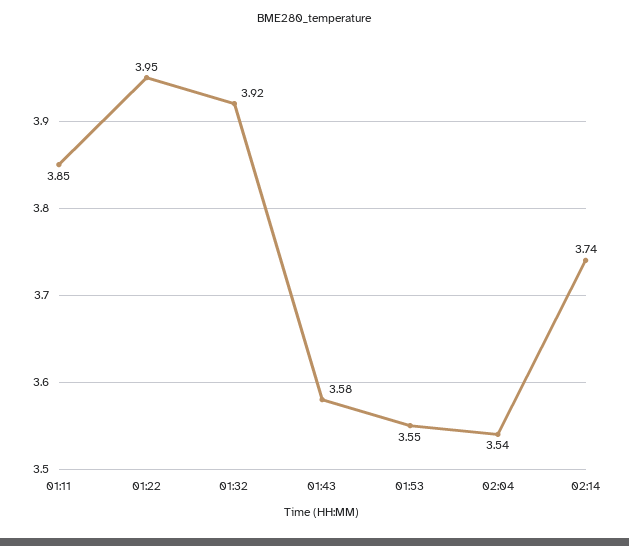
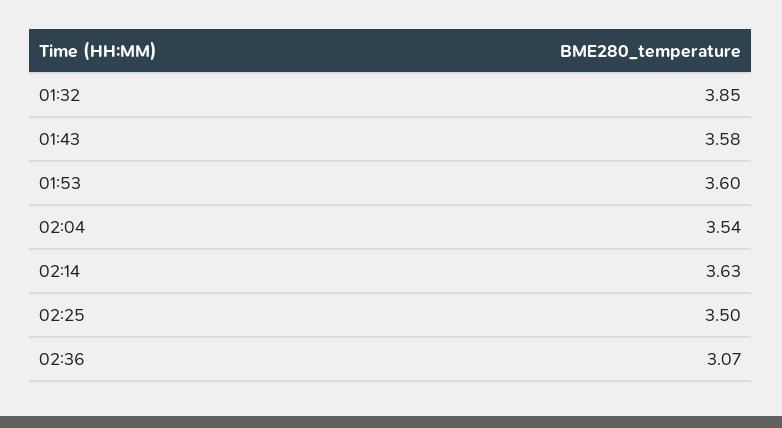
01:11: 3.85 -> none
01:22: 3.95 -> none
01:32: 3.92 -> 3.85
01:53: 3.55 -> 3.6
02:14: 3.74 -> 3.63
02:25: none -> 3.5
02:36: none -> 3.07

